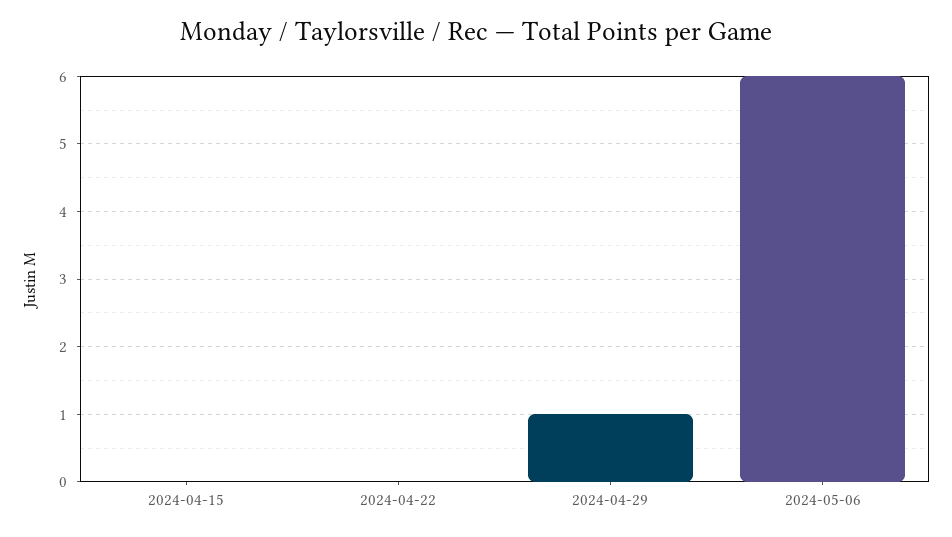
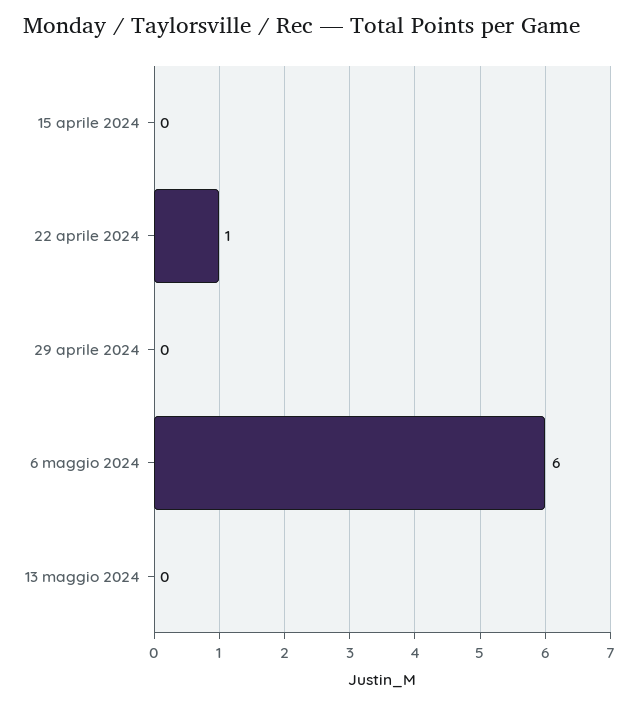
2024-04-22: 0 -> 1
2024-04-29: 1 -> 0
13 maggio 2024: none -> 0

